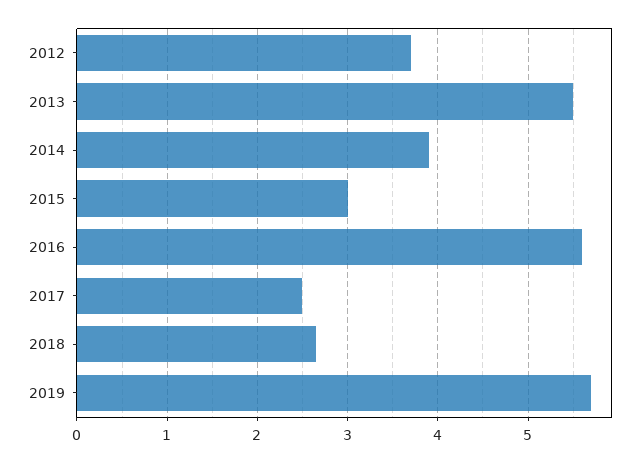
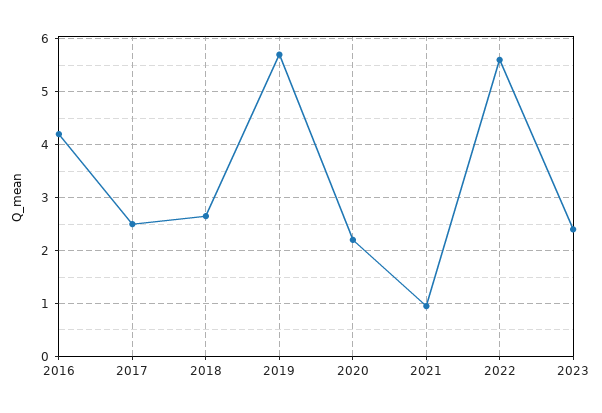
2012: 3.7 -> none
2013: 5.5 -> none
2014: 3.9 -> none
2015: 3 -> none
2016: 5.6 -> 4.2
2020: none -> 2.2
2021: none -> 1
2022: none -> 5.6
2023: none -> 2.4

